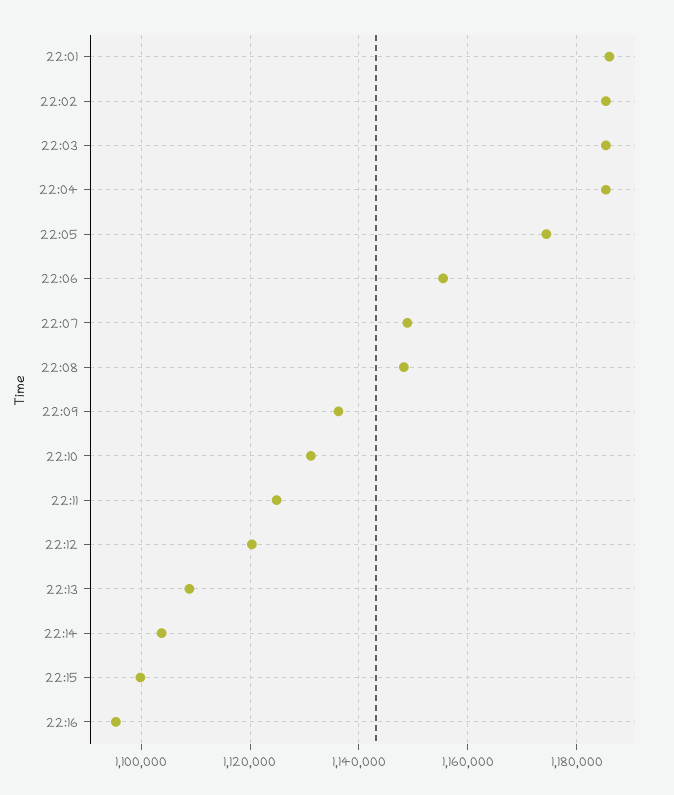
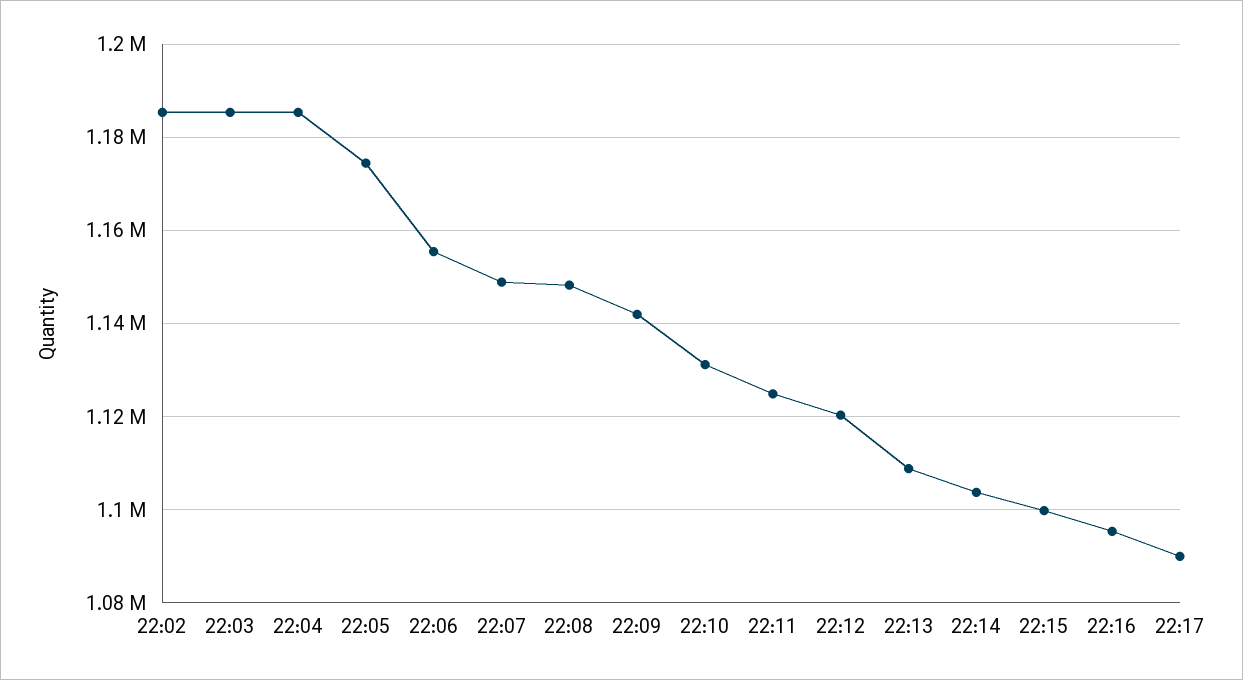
22:01: 1186000 -> none
22:09: 1136000 -> 1142000
22:17: none -> 1090000

